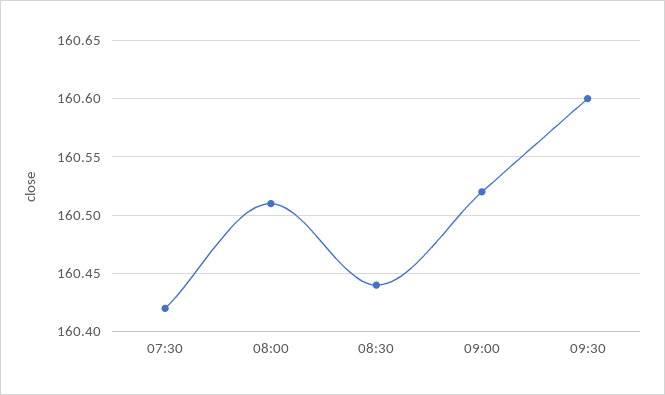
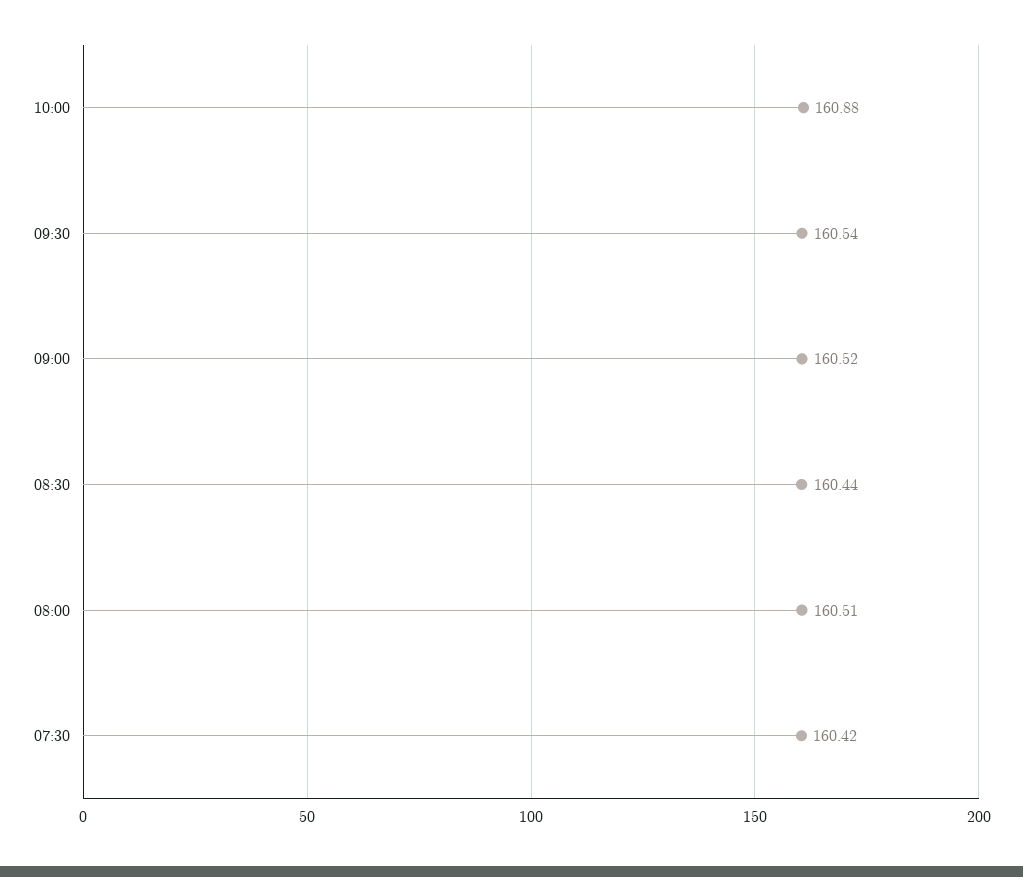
09:30: 160.6 -> 160.54
10:00: none -> 160.88

